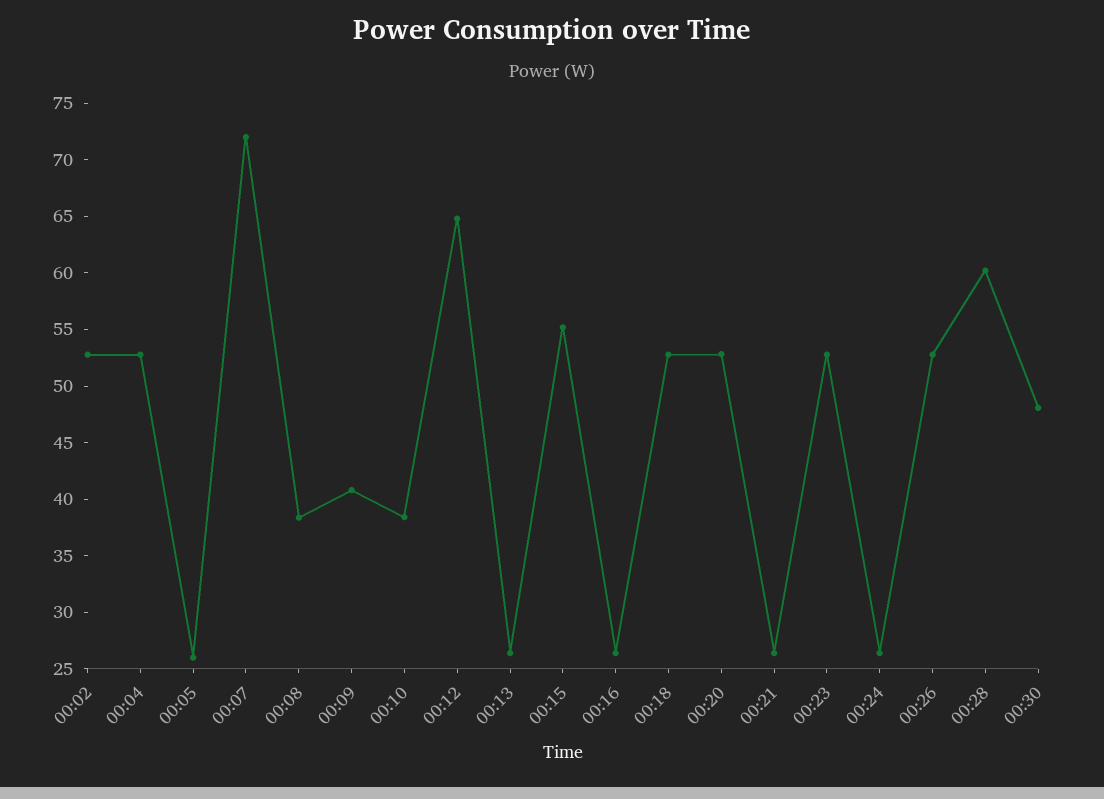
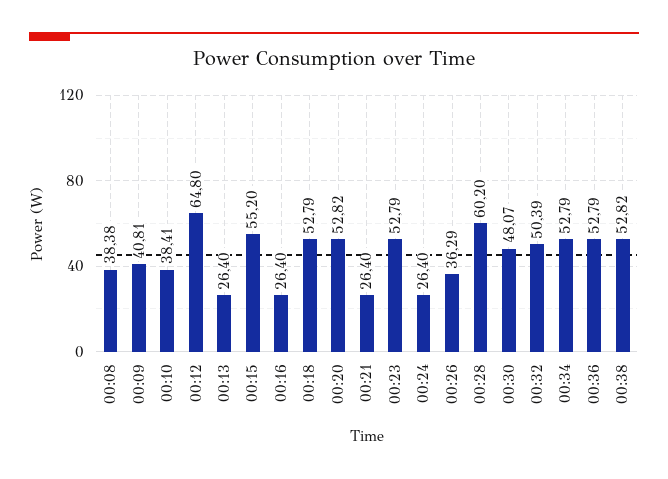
00:02: 53 -> none
00:04: 53 -> none
00:05: 26 -> none
00:07: 72 -> none
00:26: 53 -> 36.29
00:32: none -> 50.39
00:34: none -> 52.79
00:36: none -> 52.79
00:38: none -> 52.82

